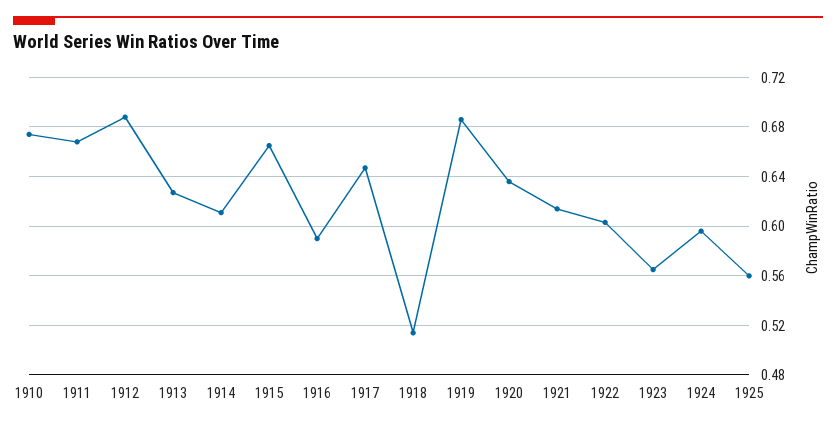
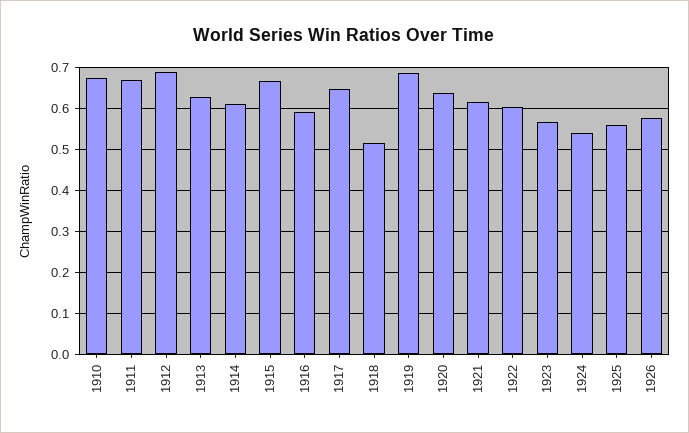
1924: 0.595 -> 0.54
1926: none -> 0.58

